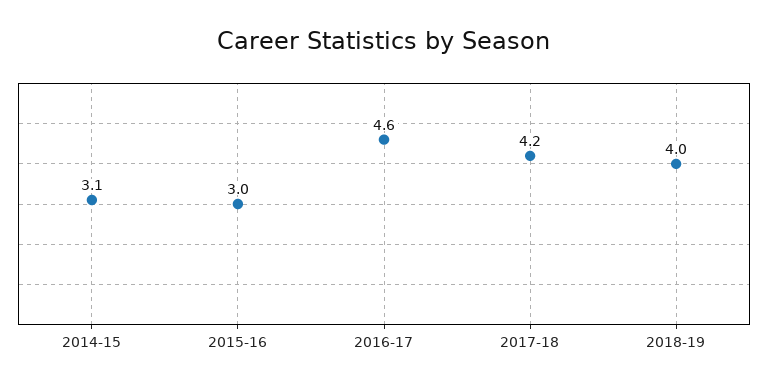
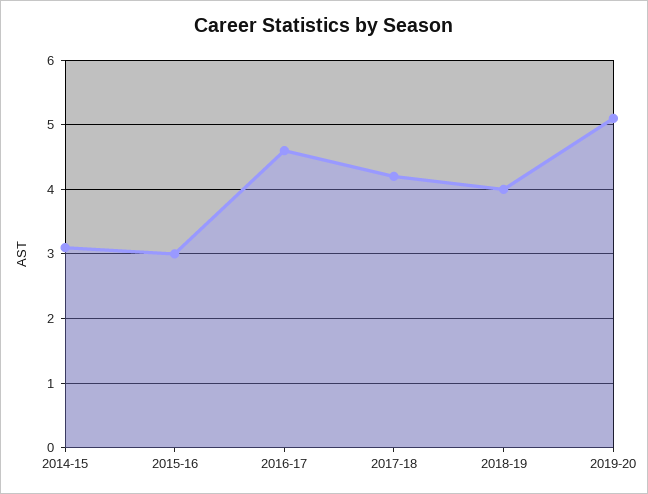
2019-20: none -> 5.1

